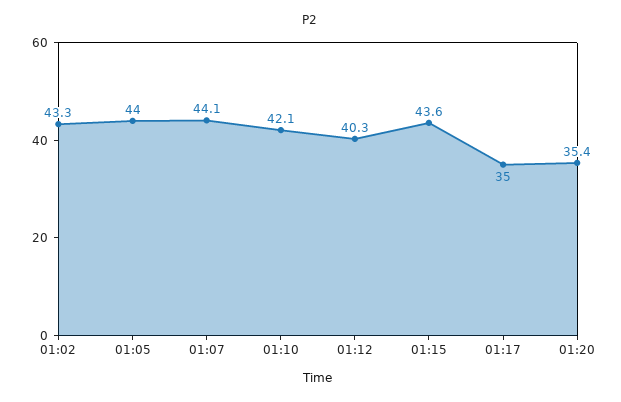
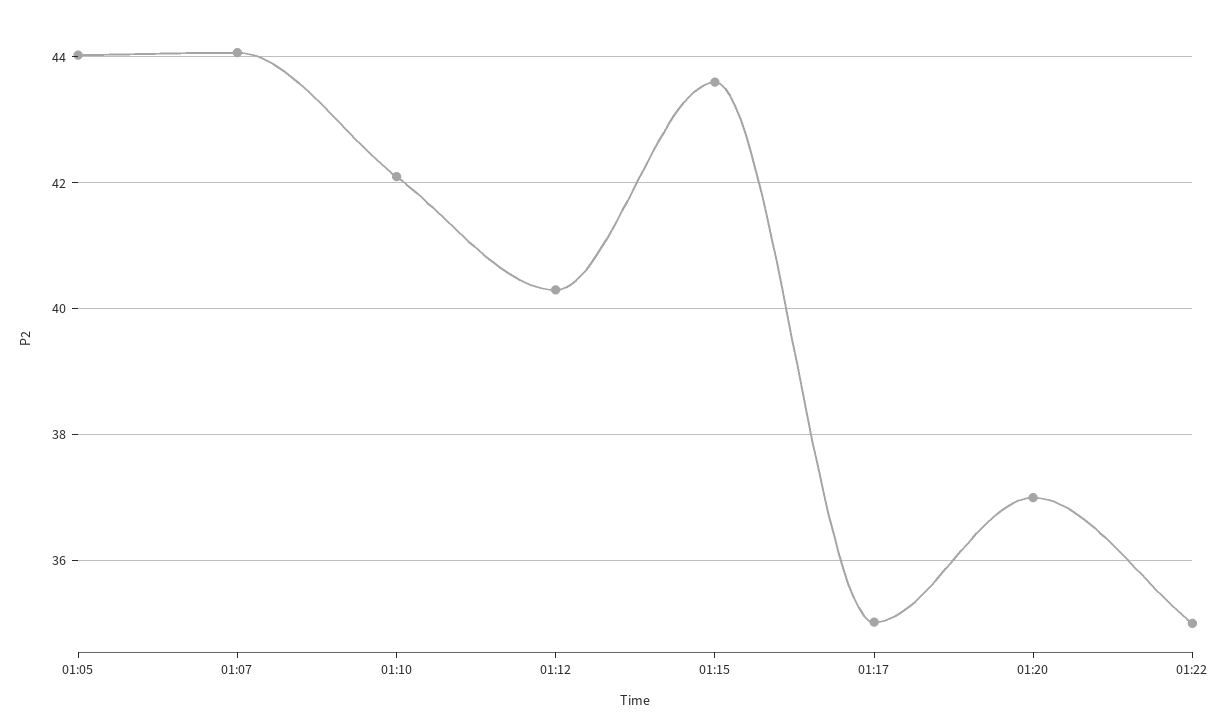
01:02: 43.3 -> none
01:20: 35.4 -> 37
01:22: none -> 35

